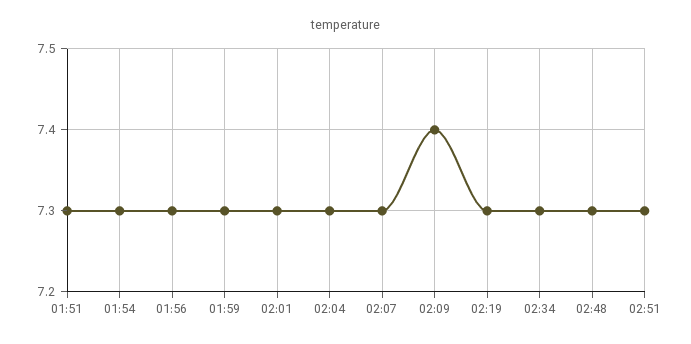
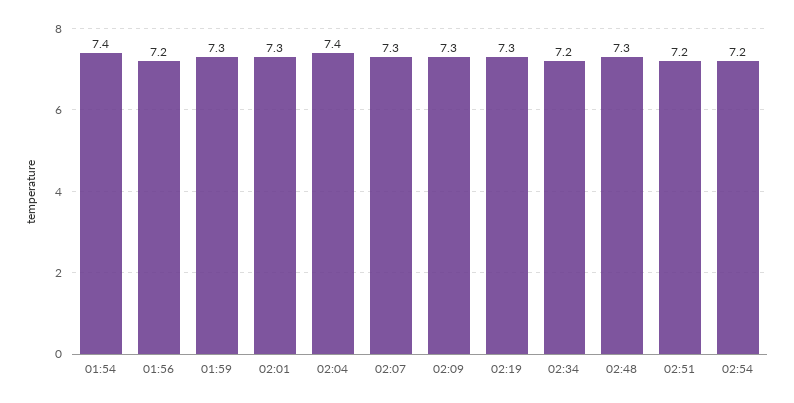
01:51: 7.3 -> none
01:54: 7.3 -> 7.4
01:56: 7.3 -> 7.2
02:04: 7.3 -> 7.4
02:09: 7.4 -> 7.3
02:34: 7.3 -> 7.2
02:51: 7.3 -> 7.2
02:54: none -> 7.2

